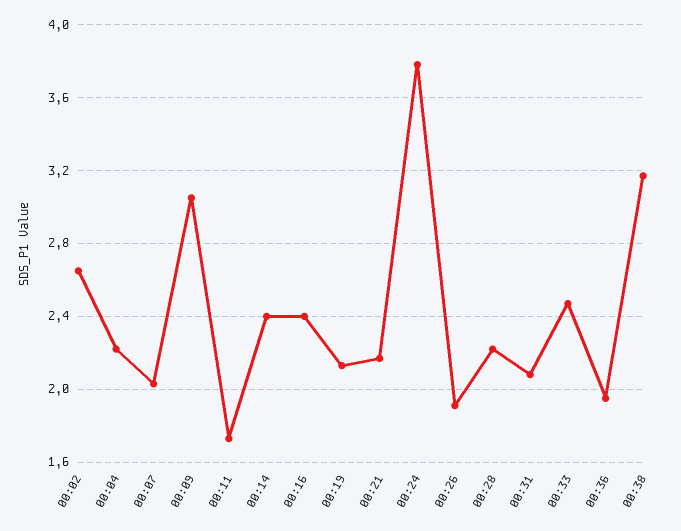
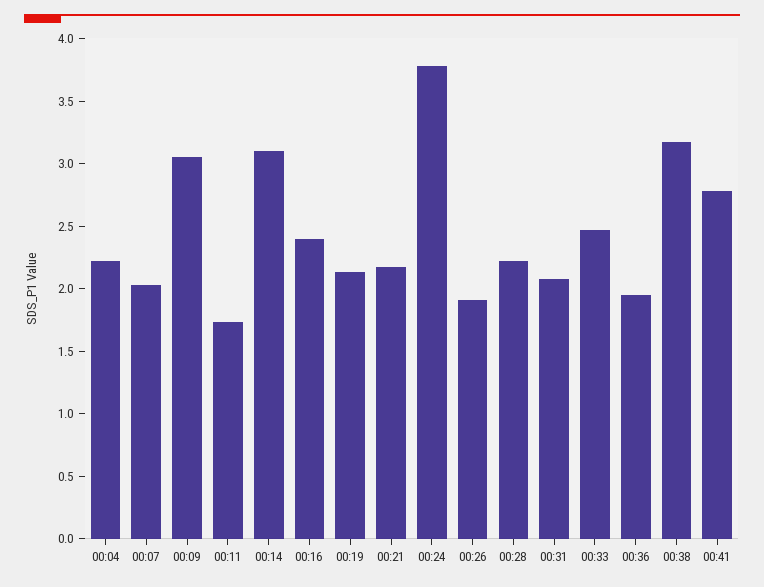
00:02: 2.65 -> none
00:14: 2.4 -> 3.1
00:41: none -> 2.8

